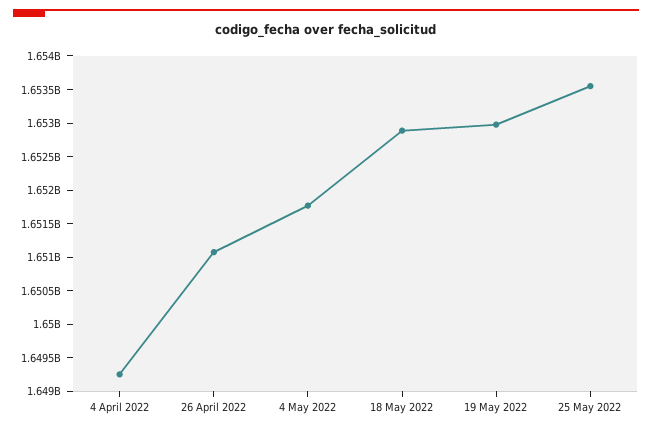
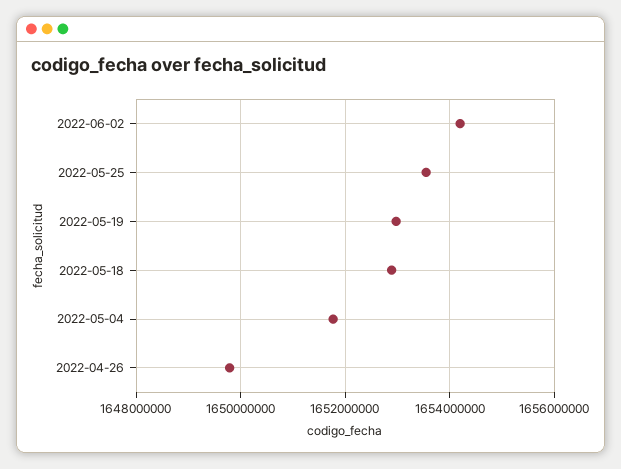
4 April 2022: 1649250000 -> none
26 April 2022: 1651000000 -> 1649800000
2022-06-02: none -> 1654200000

